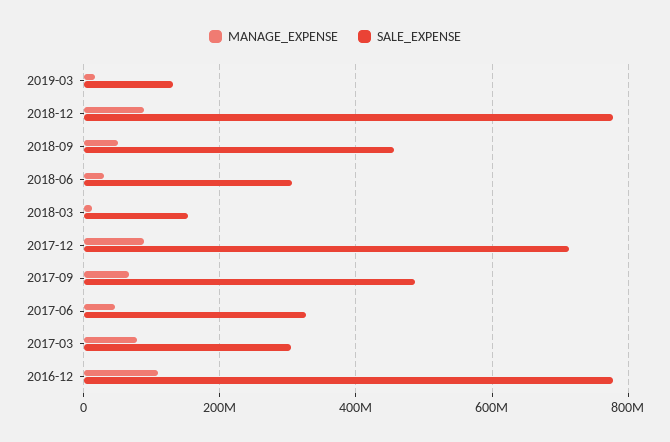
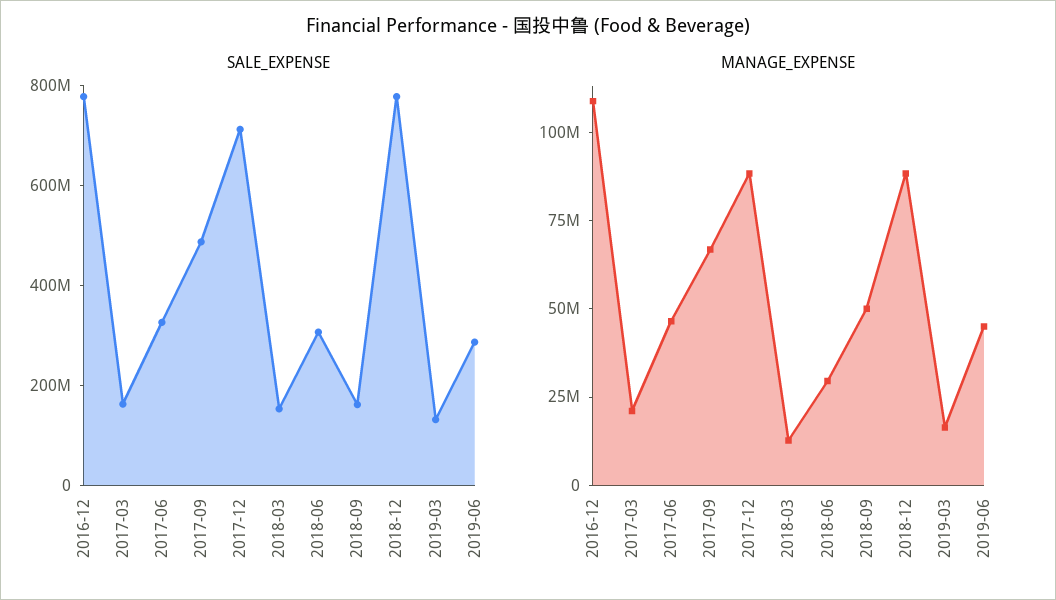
SALE_EXPENSE, 2018-09: 460000000 -> 150000000
MANAGE_EXPENSE, 2017-03: 80000000 -> 20000000
SALE_EXPENSE, 2017-03: 300000000 -> 150000000
SALE_EXPENSE, 2019-06: none -> 300000000
MANAGE_EXPENSE, 2019-06: none -> 45000000

